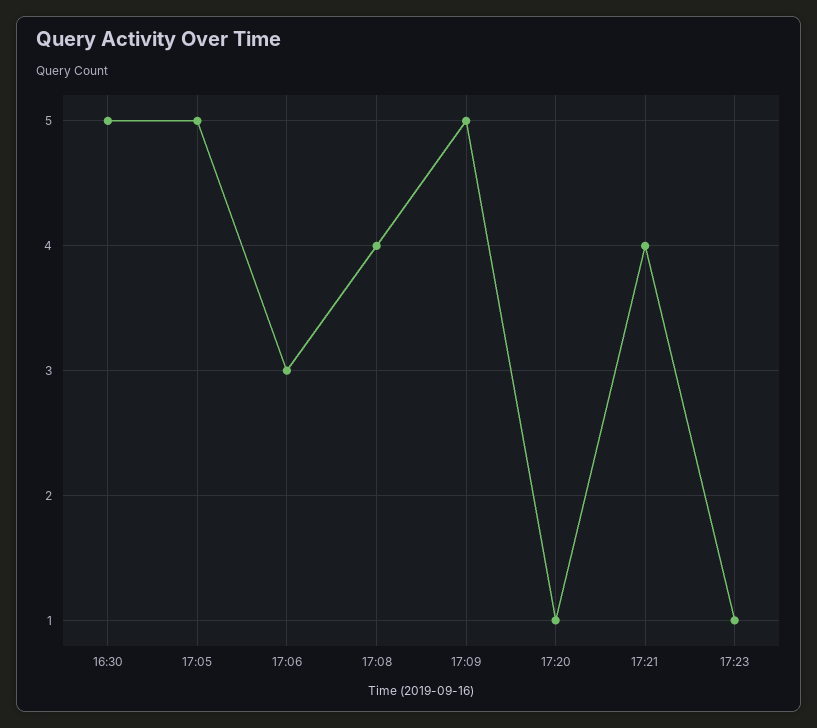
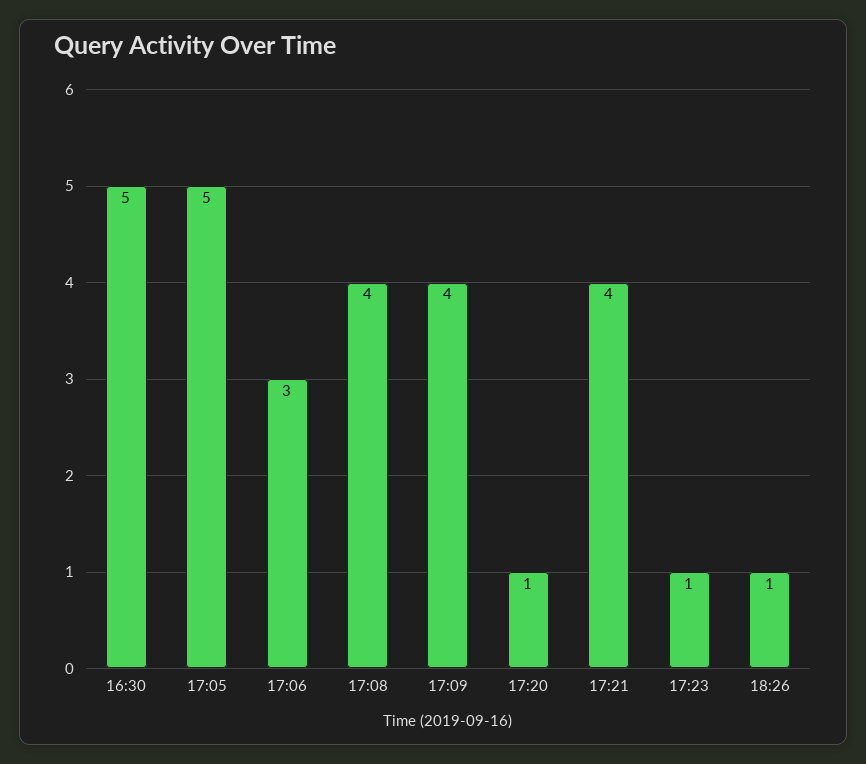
17:09: 5 -> 4
18:26: none -> 1

